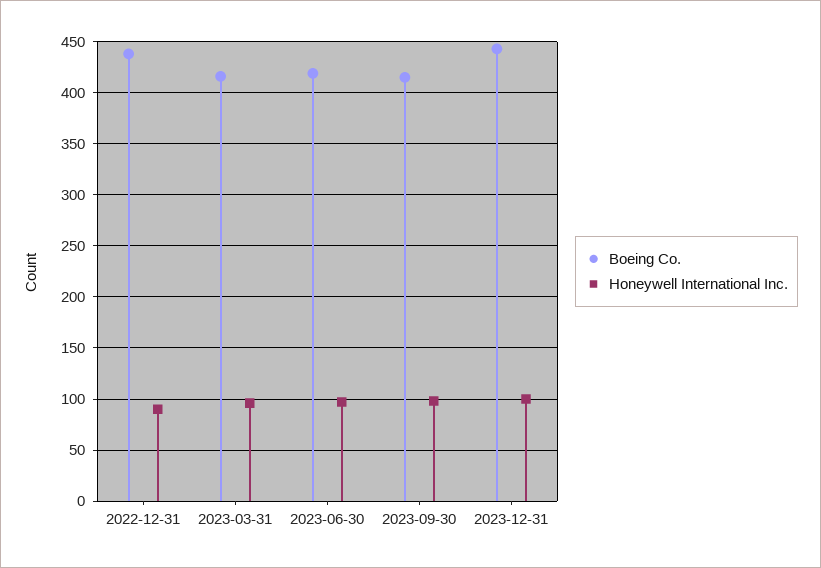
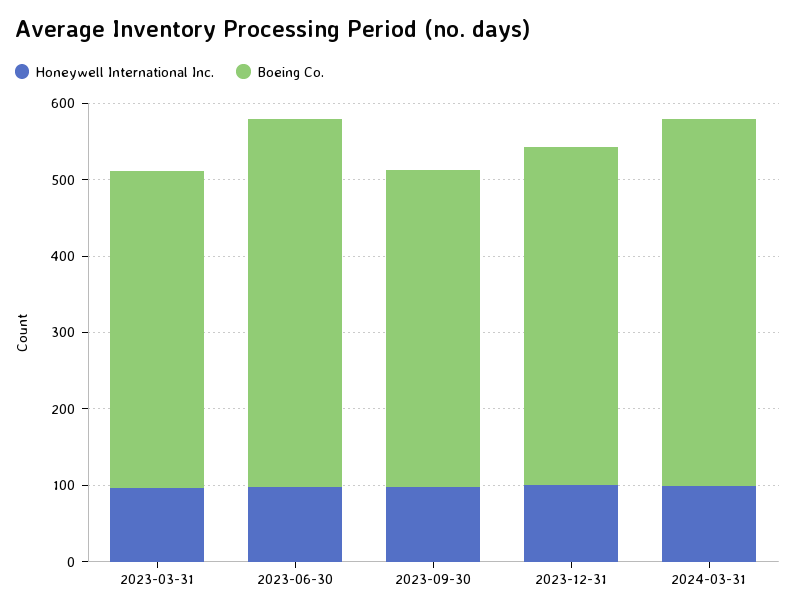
Boeing Co., 2022-12-31: 440 -> none
Honeywell International Inc., 2022-12-31: 90 -> none
Boeing Co., 2023-06-30: 420 -> 480
Honeywell International Inc., 2024-03-31: none -> 100
Boeing Co., 2024-03-31: none -> 480

